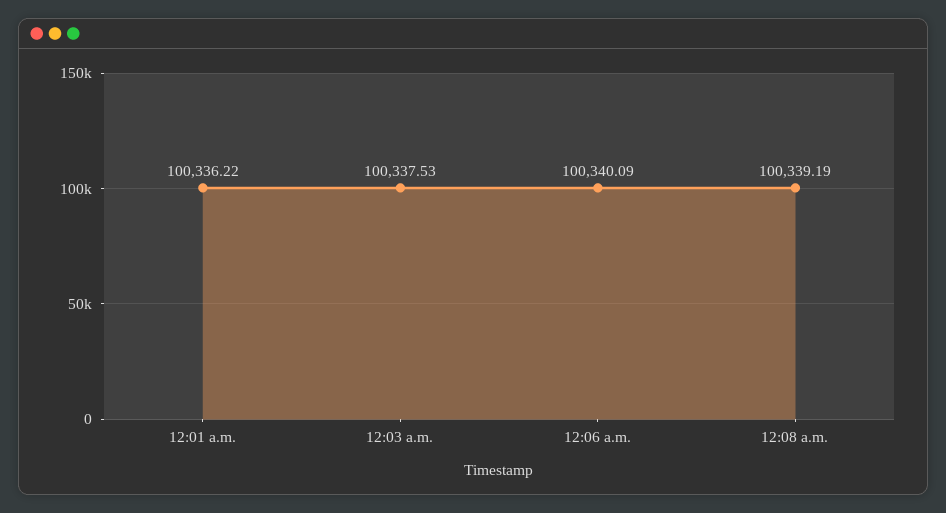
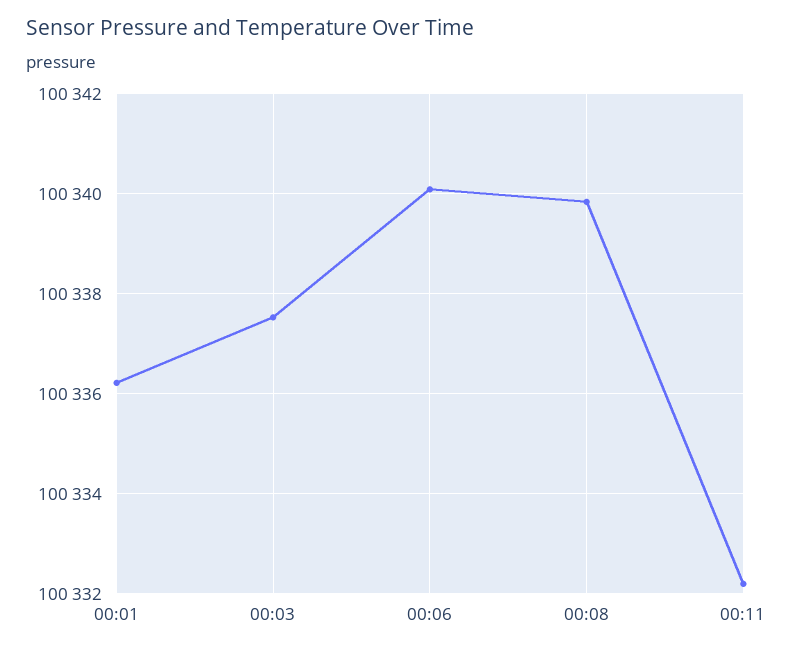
12:08 a.m.: 100339.19 -> 100339.8
00:11: none -> 100332.2

